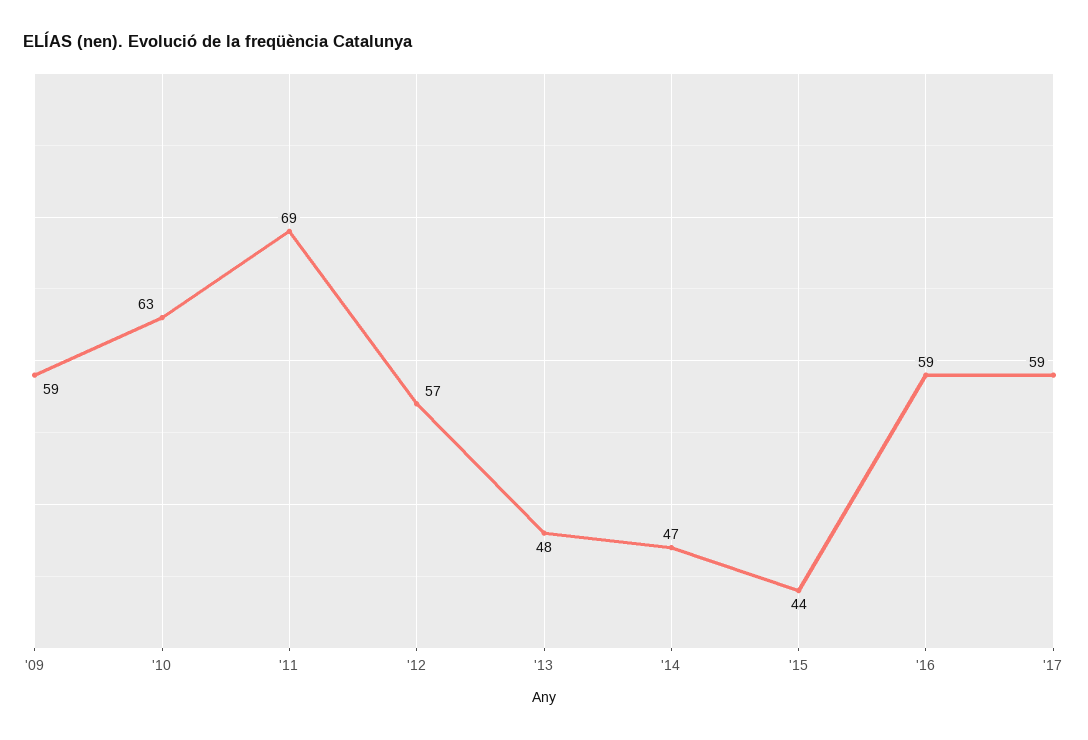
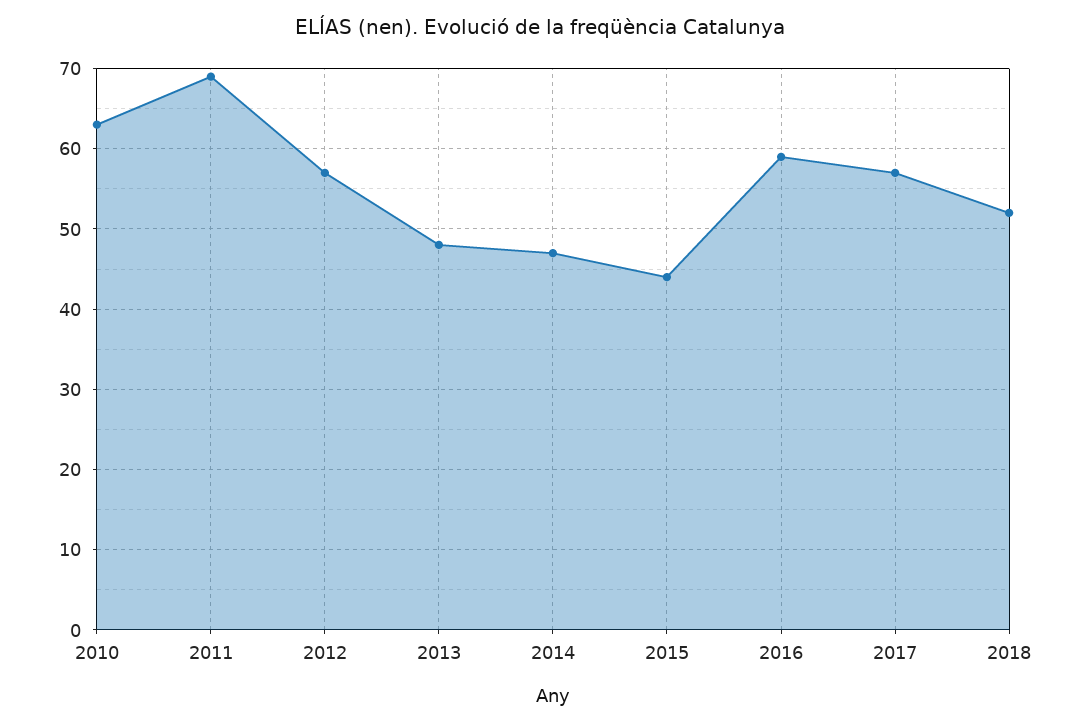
'09: 59 -> none
'17: 59 -> 57
2018: none -> 52

